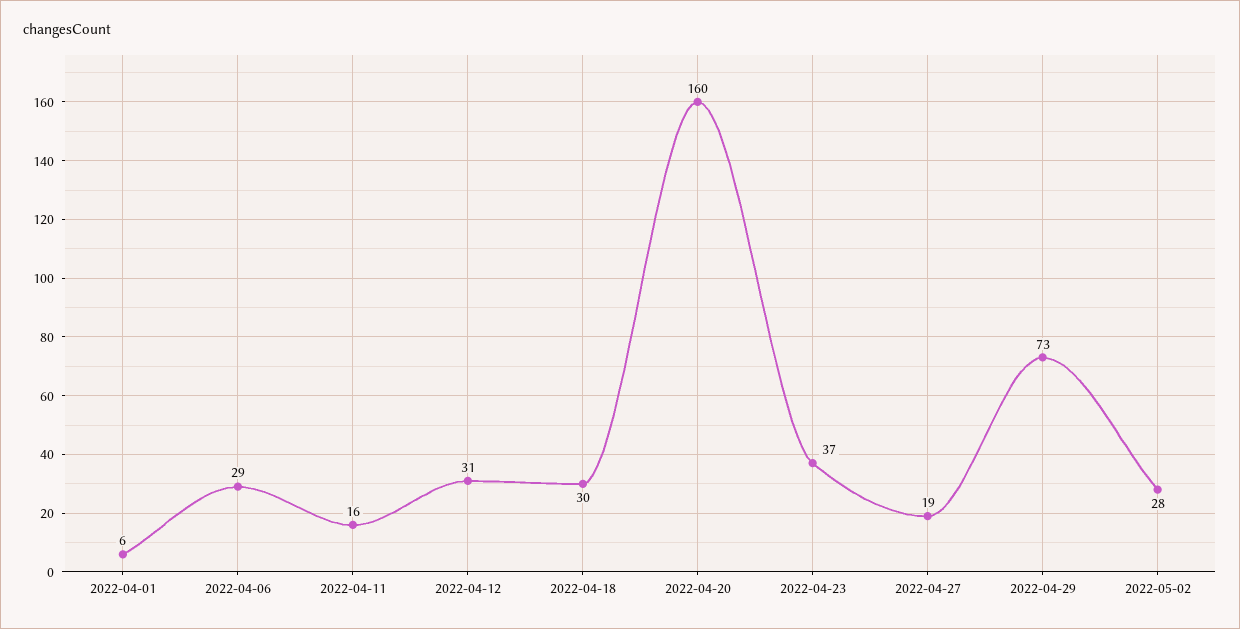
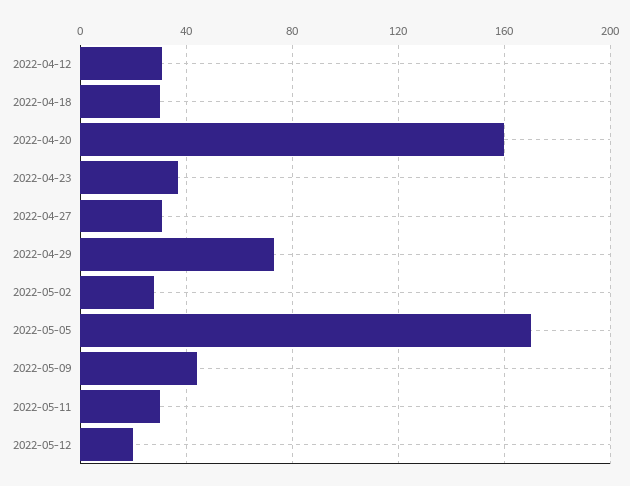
2022-04-01: 6 -> none
2022-04-06: 29 -> none
2022-04-11: 16 -> none
2022-04-27: 19 -> 30
2022-05-05: none -> 170
2022-05-09: none -> 45
2022-05-11: none -> 30
2022-05-12: none -> 20

